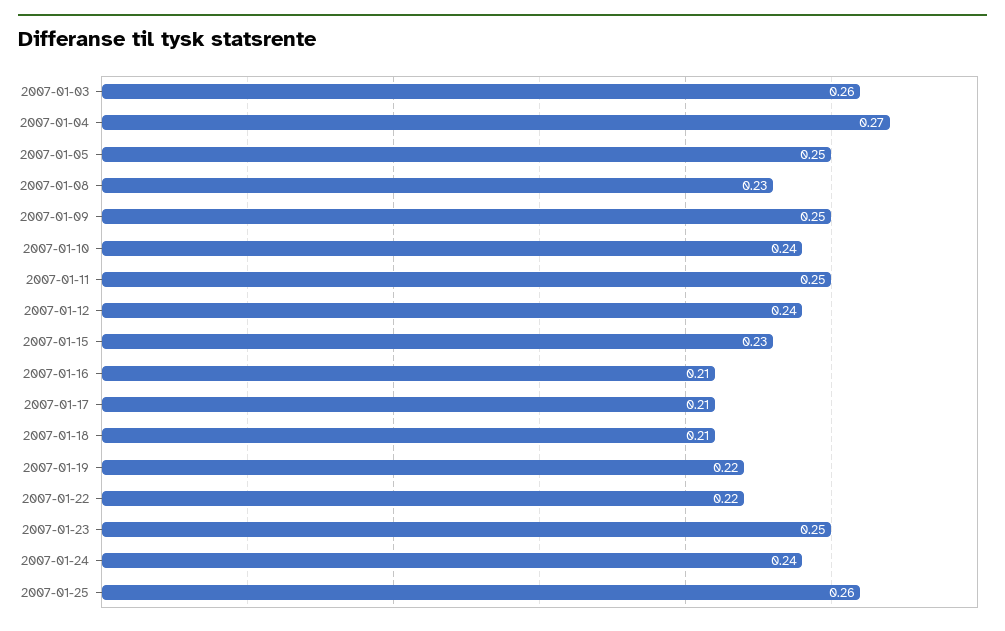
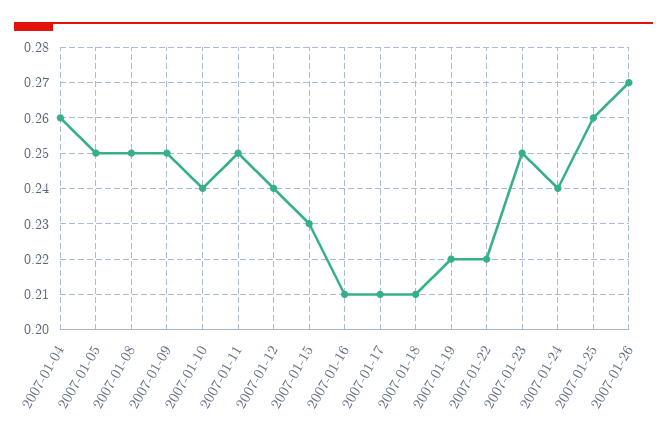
2007-01-03: 0.26 -> none
2007-01-04: 0.27 -> 0.26
2007-01-08: 0.23 -> 0.25
2007-01-26: none -> 0.27

